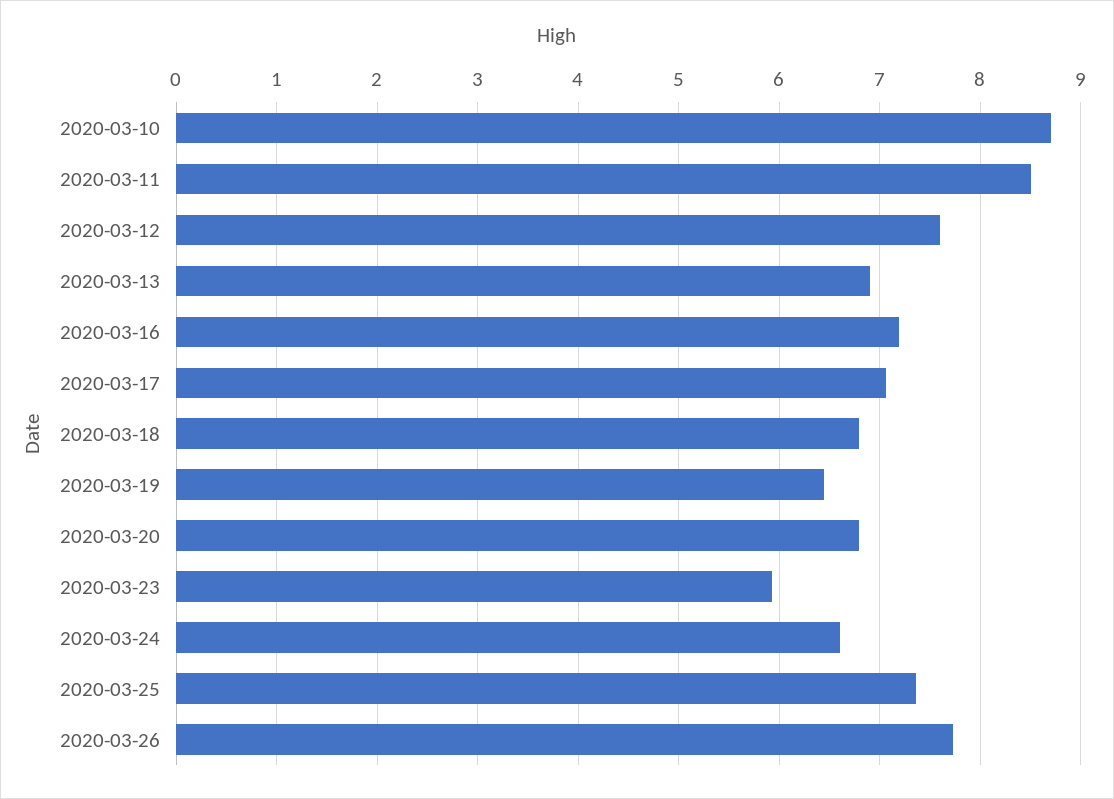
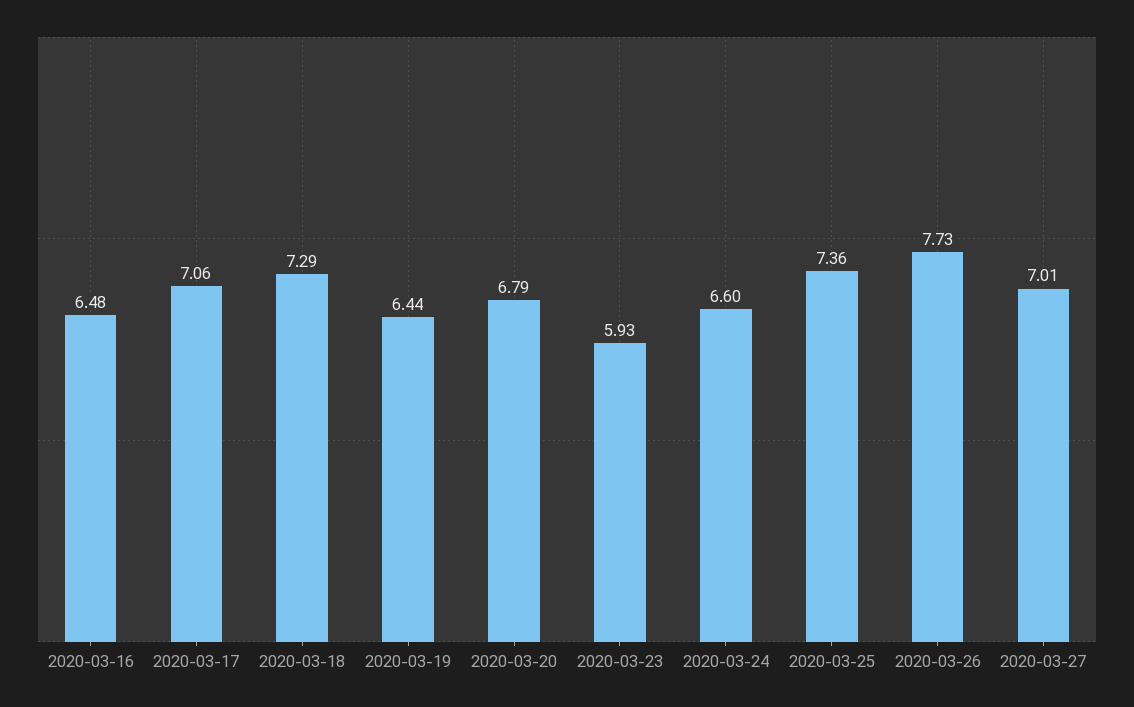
2020-03-10: 8.7 -> none
2020-03-11: 8.5 -> none
2020-03-12: 7.6 -> none
2020-03-13: 6.9 -> none
2020-03-16: 7.2 -> 6.48
2020-03-18: 6.8 -> 7.29
2020-03-27: none -> 7.01

